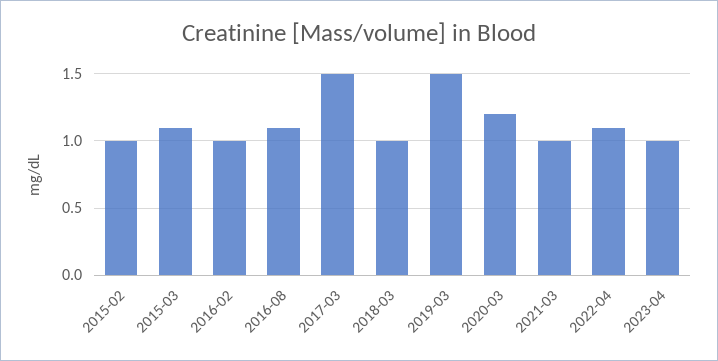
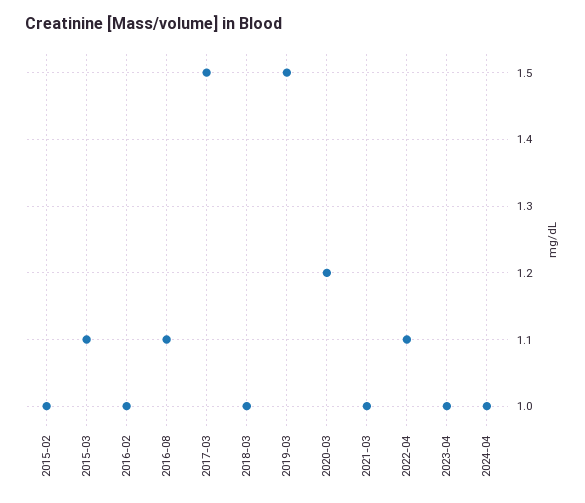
2024-04: none -> 1

